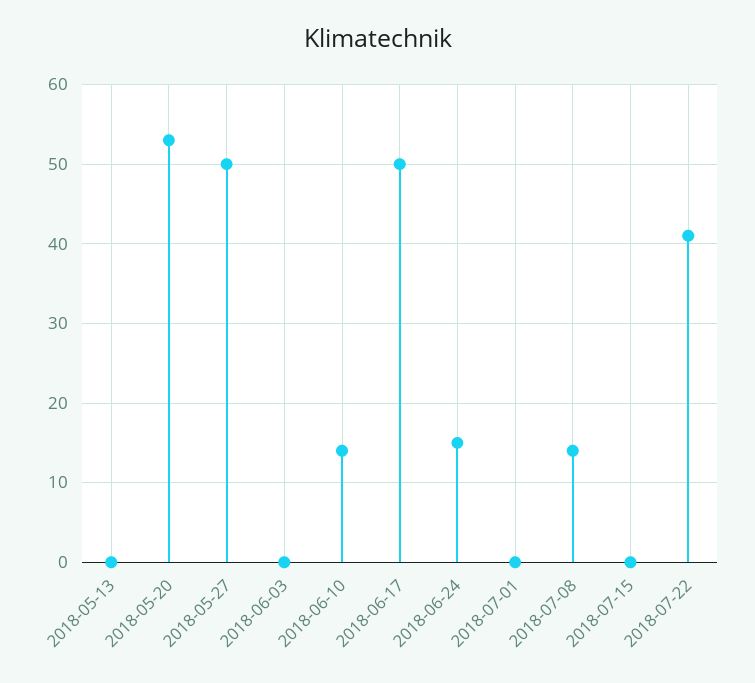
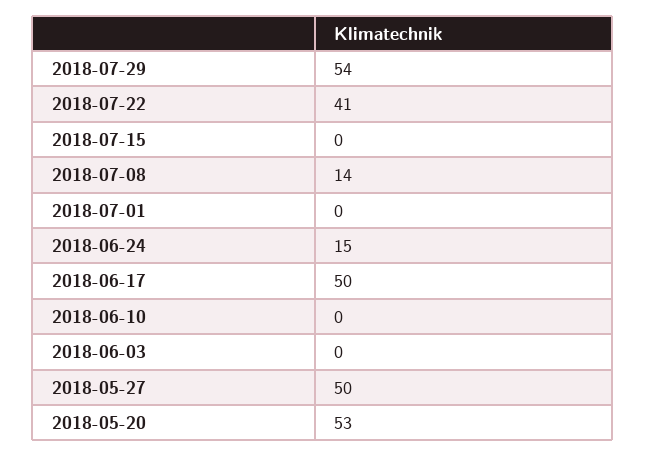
2018-05-13: 0 -> none
2018-06-10: 14 -> 0
2018-07-29: none -> 54

